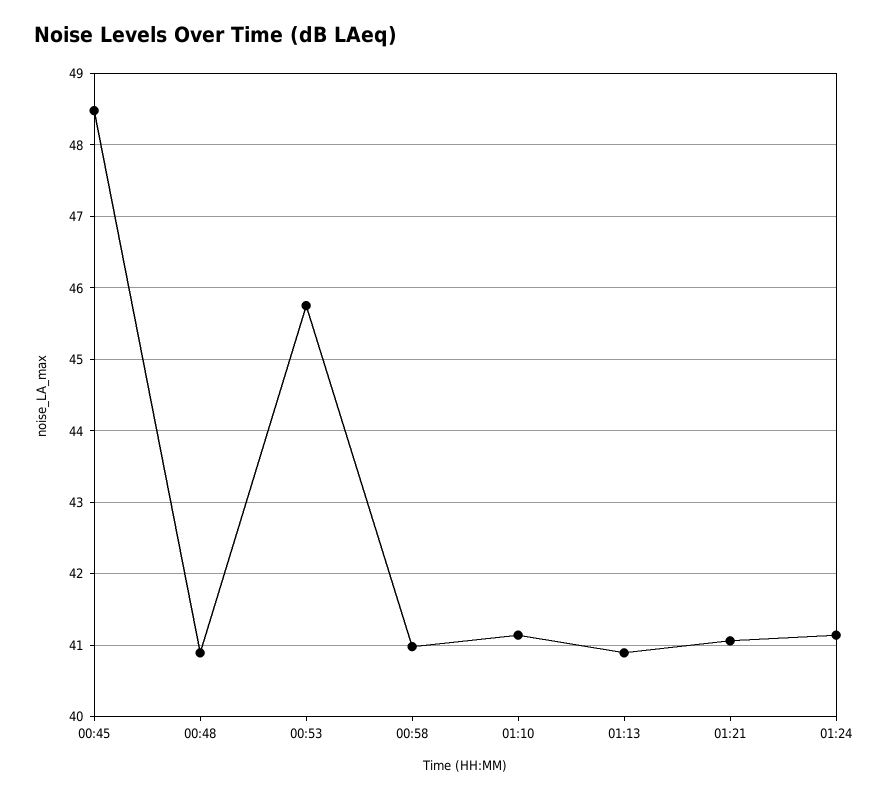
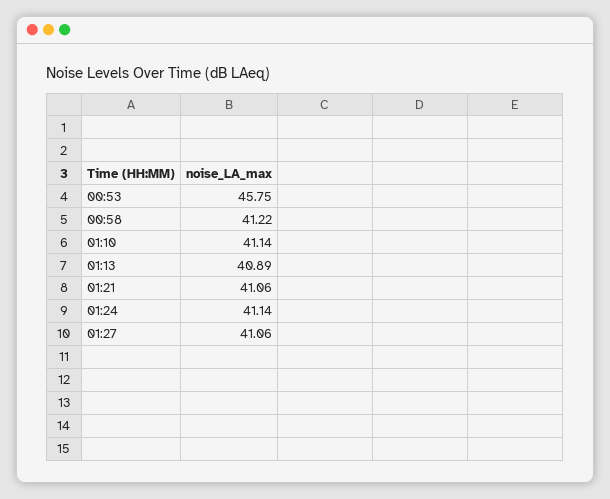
00:45: 48.5 -> none
00:48: 40.9 -> none
00:58: 41 -> 41.22
01:27: none -> 41.06

